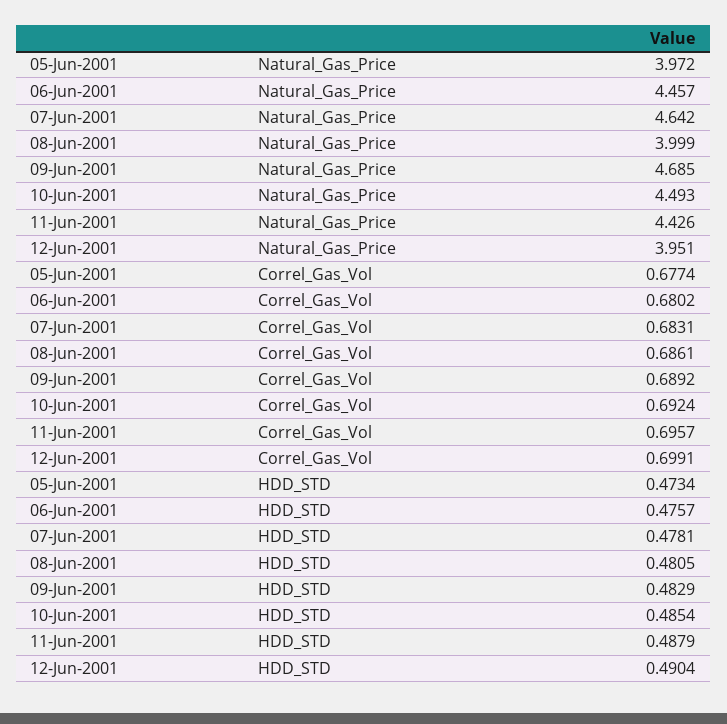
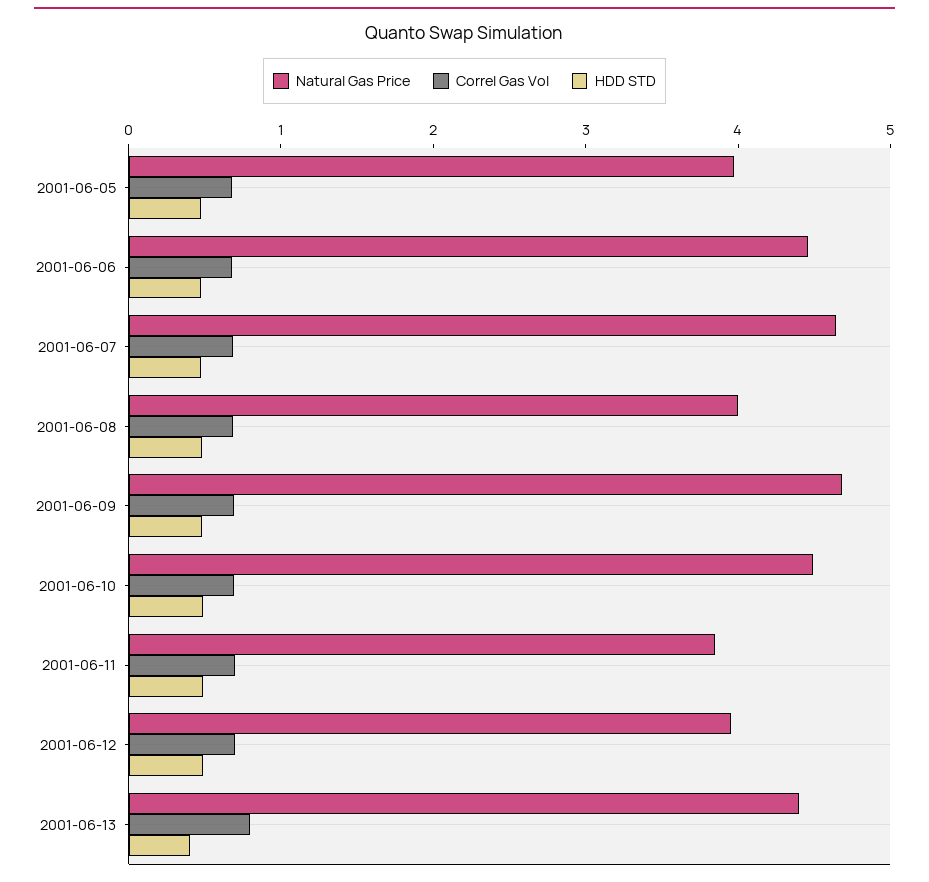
Natural_Gas_Price, 11-Jun-2001: 4.426 -> 3.8
Natural_Gas_Price, 2001-06-13: none -> 4.4
Correl_Gas_Vol, 2001-06-13: none -> 0.8
HDD_STD, 2001-06-13: none -> 0.4

